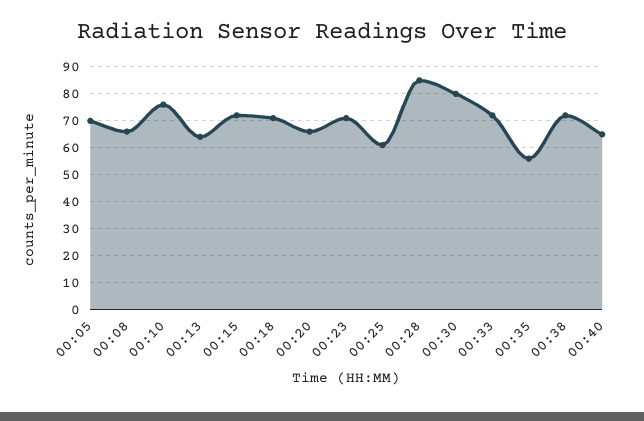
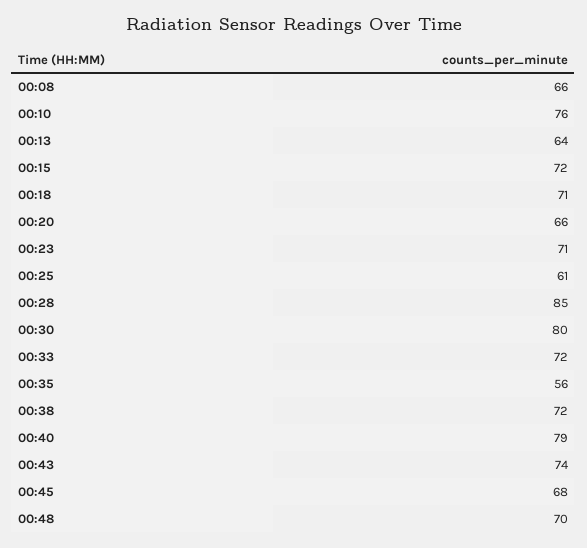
00:05: 70 -> none
00:40: 65 -> 79
00:43: none -> 74
00:45: none -> 68
00:48: none -> 70

